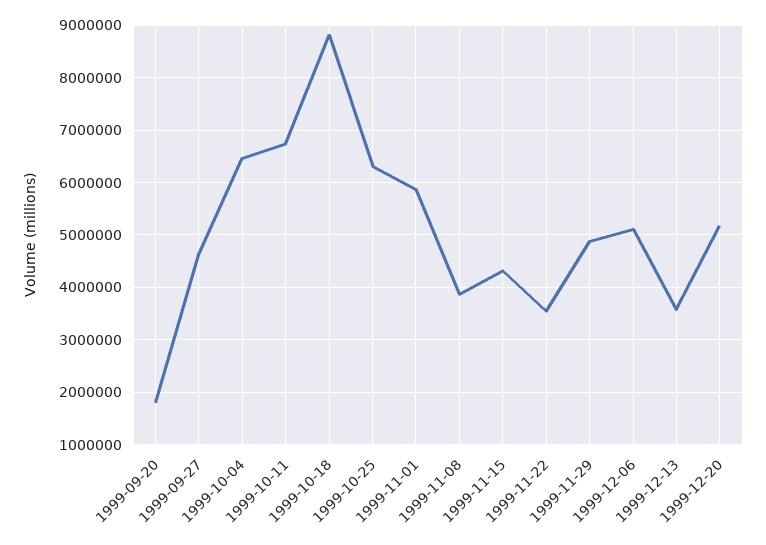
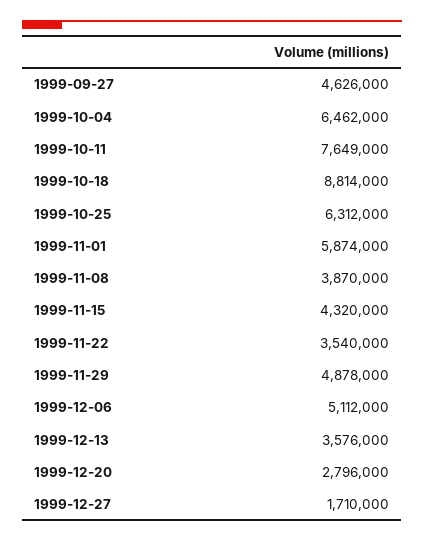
1999-09-20: 1800000 -> none
1999-10-11: 6800000 -> 7649000
1999-12-20: 5200000 -> 2796000
1999-12-27: none -> 1710000

